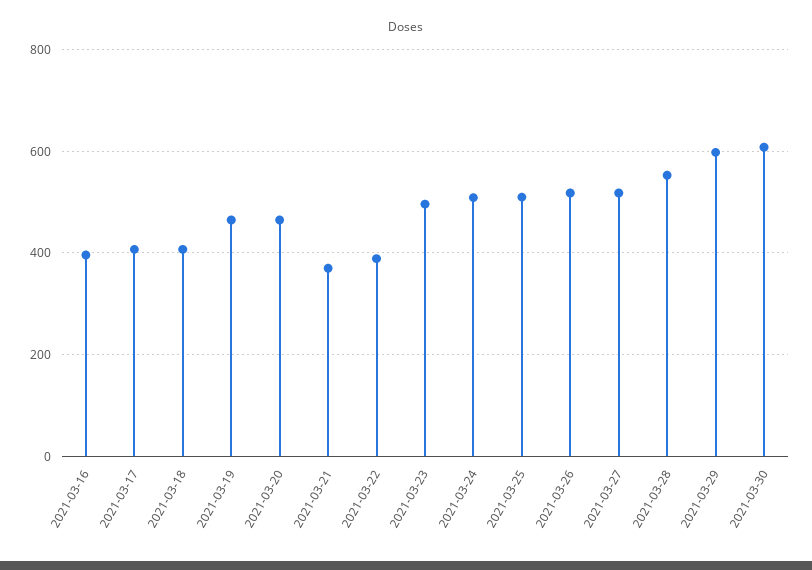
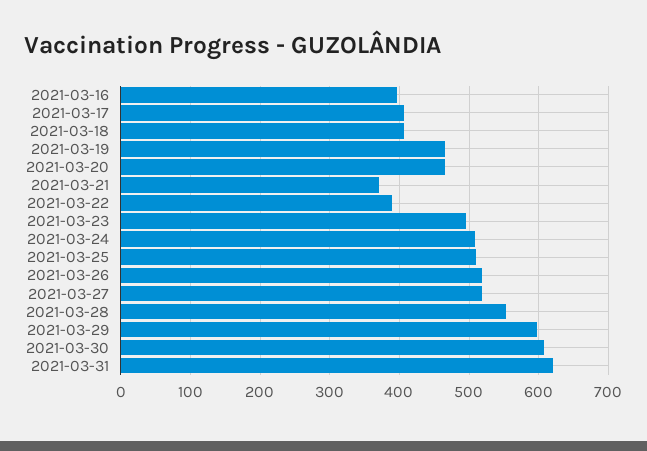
2021-03-31: none -> 620

